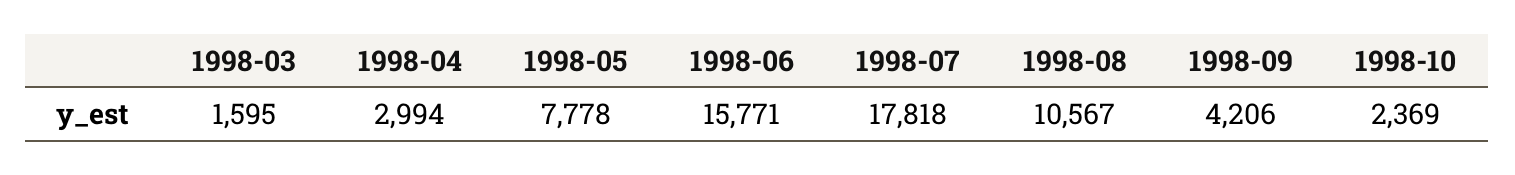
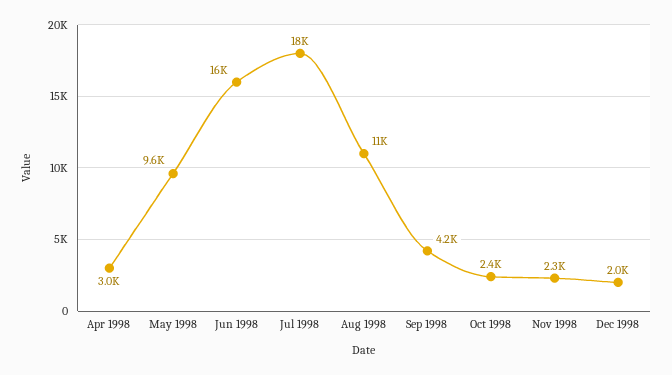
1998-03: 1595 -> none
1998-05: 7778 -> 9600
Nov 1998: none -> 2300
Dec 1998: none -> 2000

